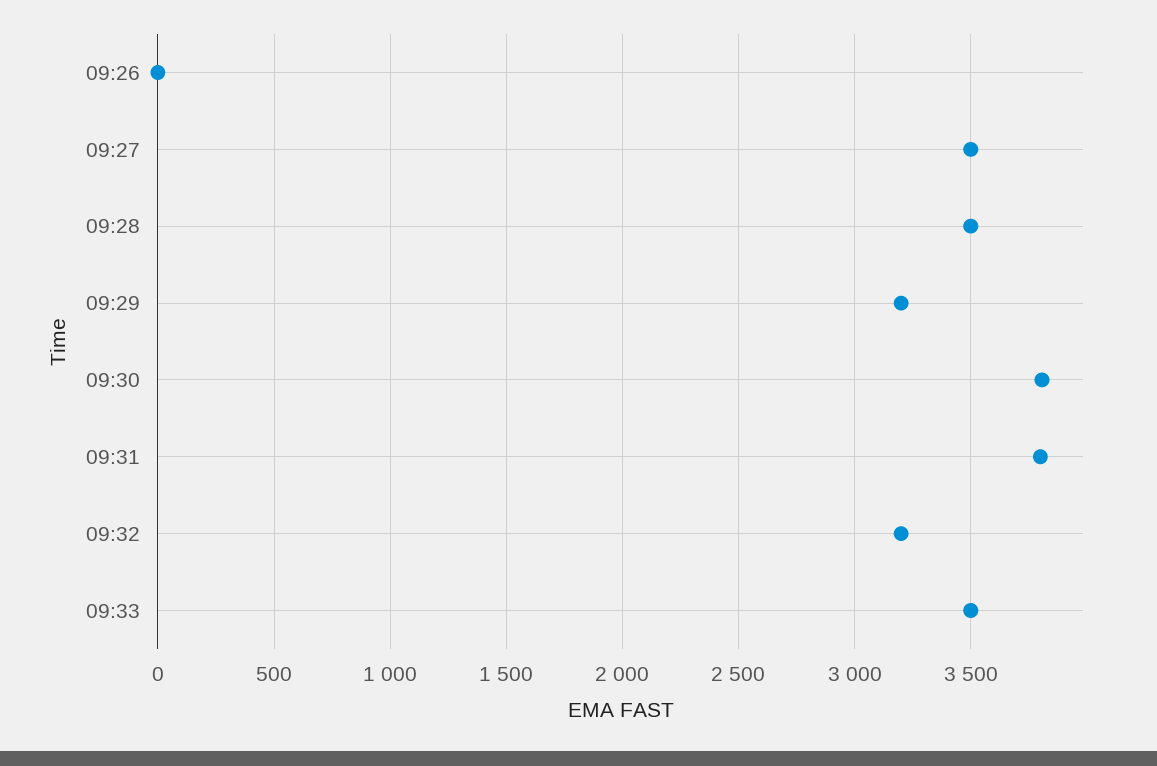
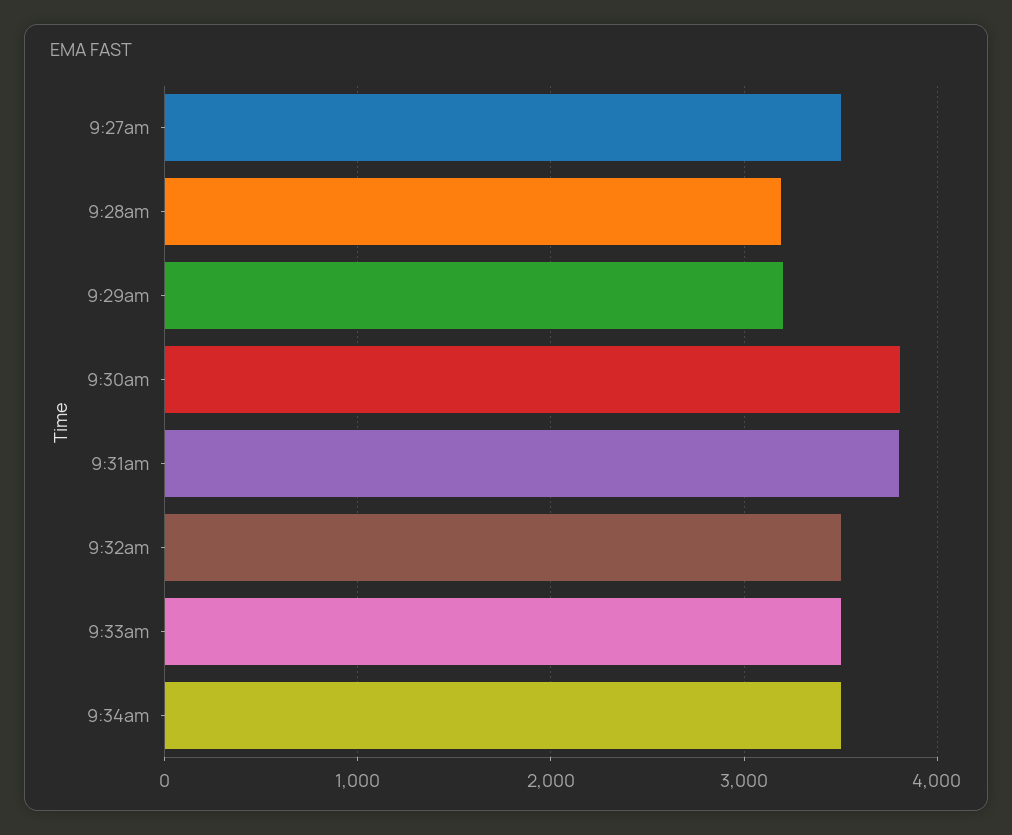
09:26: 0 -> none
09:28: 3500 -> 3200
09:32: 3200 -> 3500
9:34am: none -> 3500

